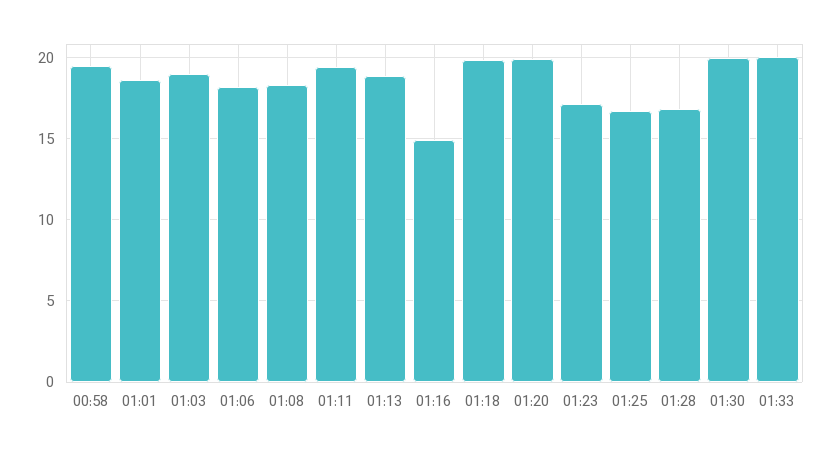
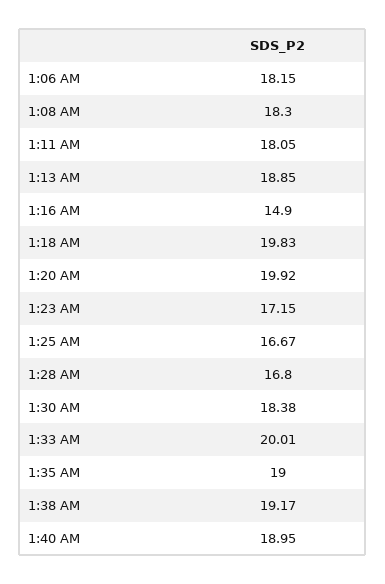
00:58: 19.5 -> none
01:01: 18.5 -> none
01:03: 19 -> none
01:11: 19.5 -> 18.05
01:30: 20 -> 18.38
1:35 AM: none -> 19
1:38 AM: none -> 19.17
1:40 AM: none -> 18.95

